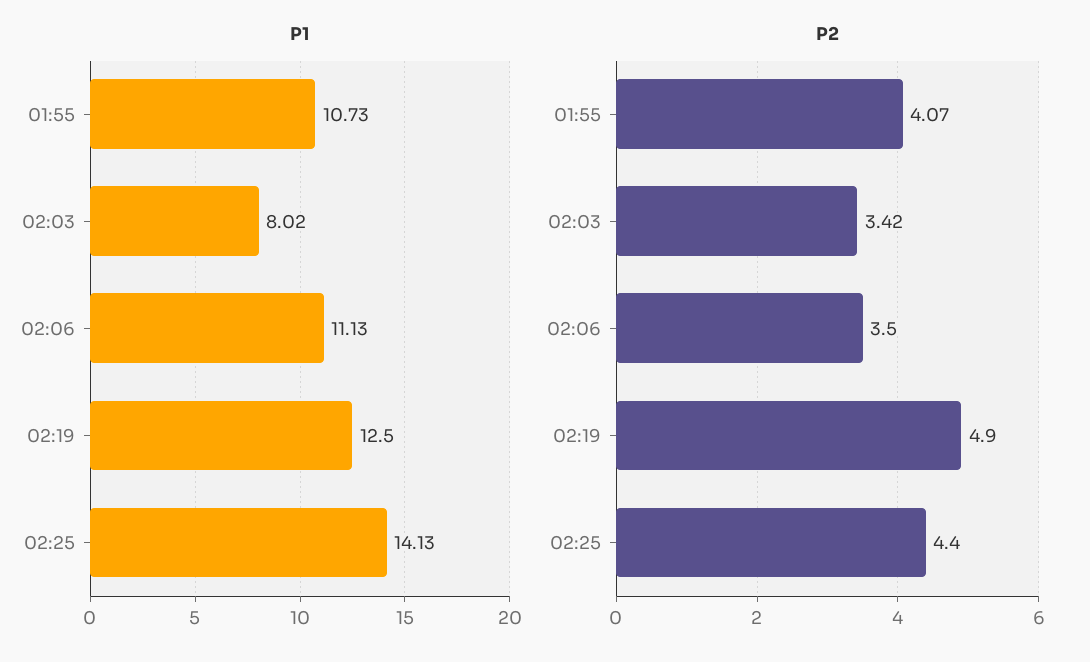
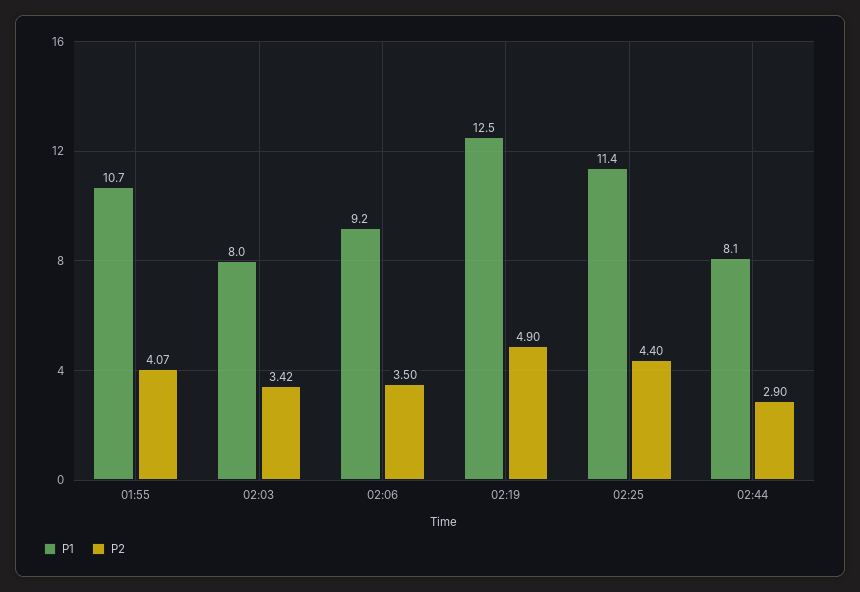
P1, 02:06: 11.13 -> 9.2
P1, 02:25: 14.13 -> 11.4
P1, 02:44: none -> 8.1
P2, 02:44: none -> 2.9

